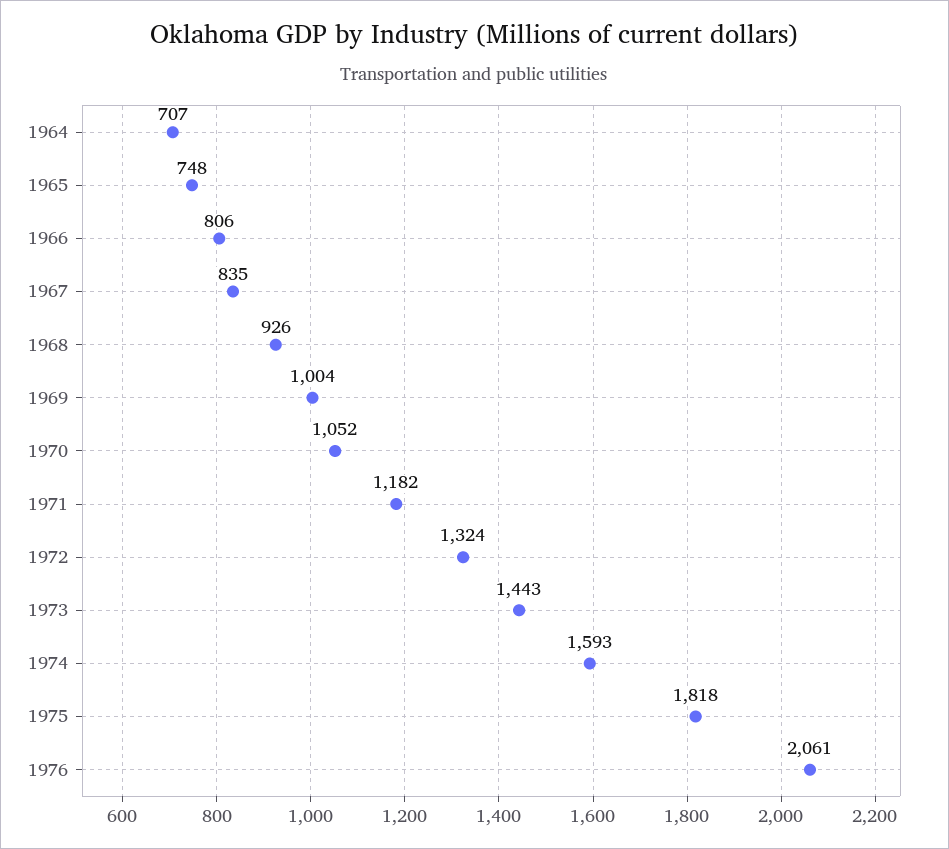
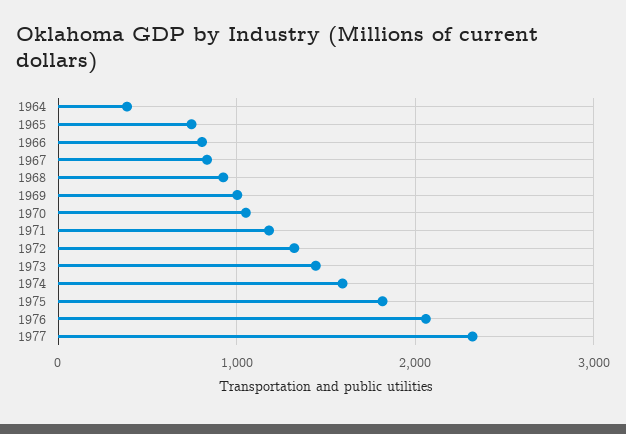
1964: 707 -> 400
1977: none -> 2300

